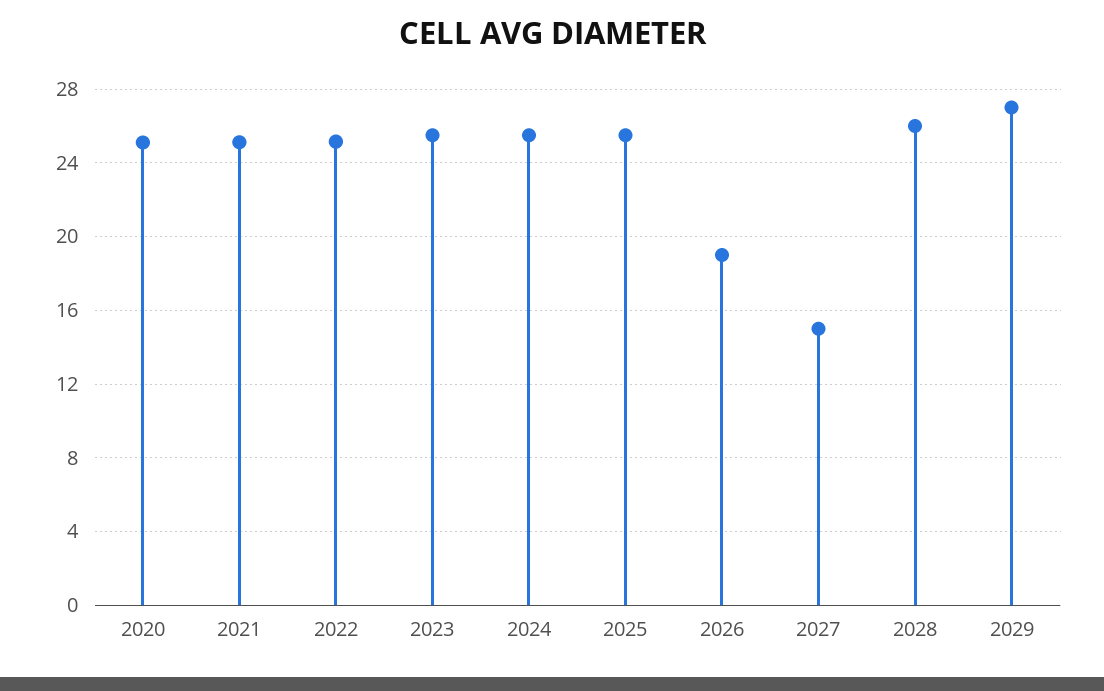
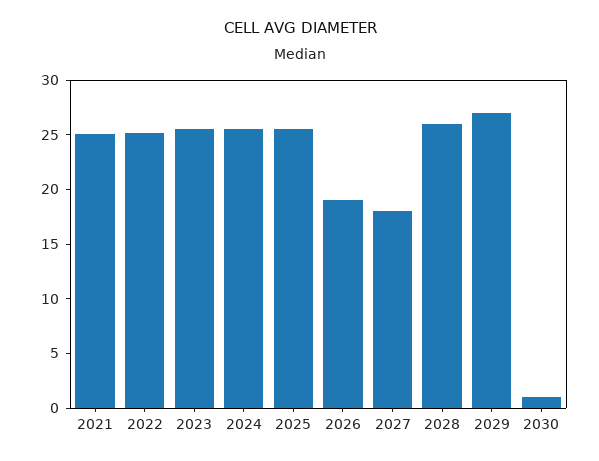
2020: 25 -> none
2027: 15 -> 18
2030: none -> 1

